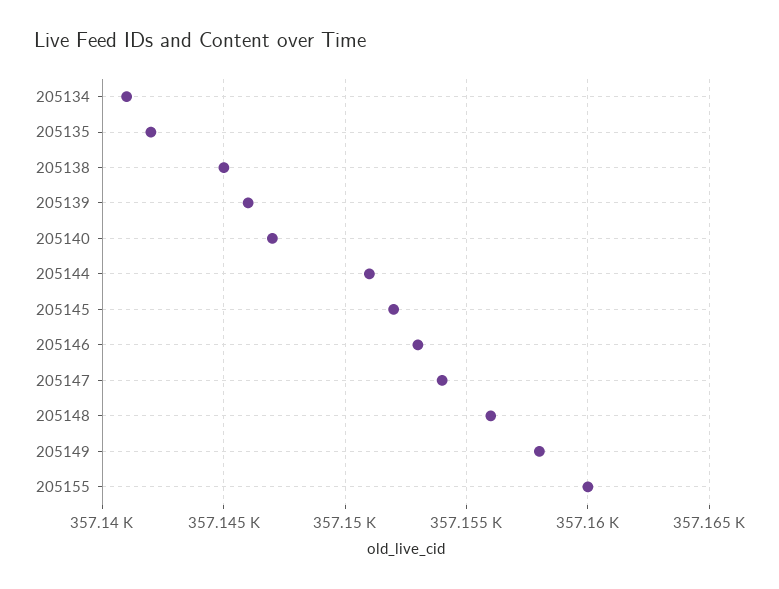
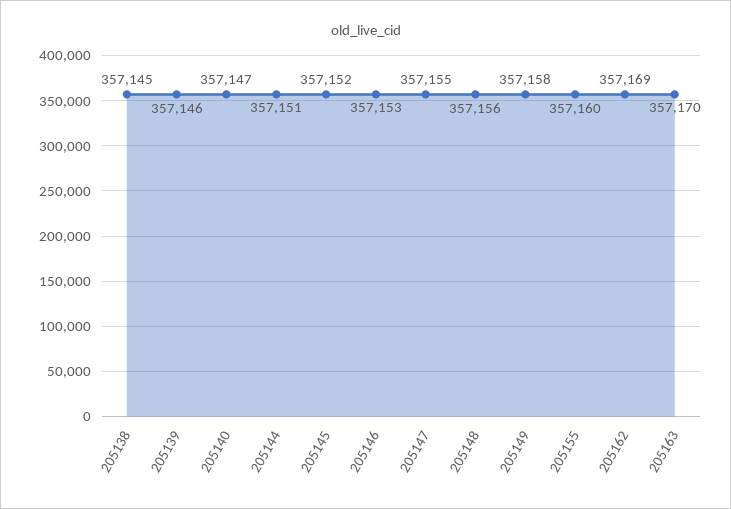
205134: 357141 -> none
205135: 357142 -> none
205147: 357154 -> 357155
205162: none -> 357169
205163: none -> 357170

